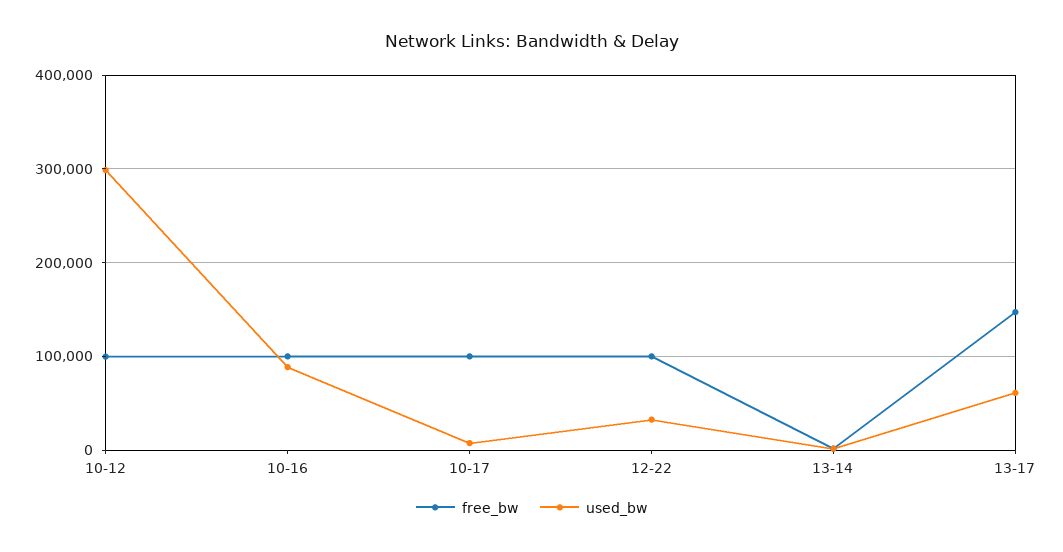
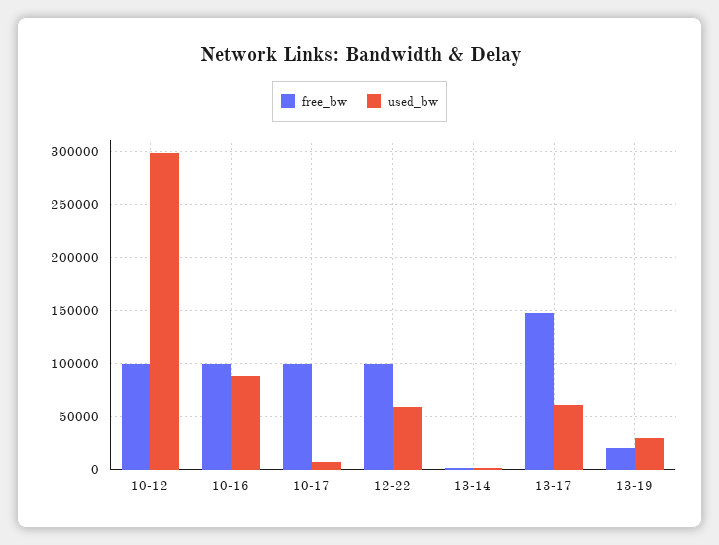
used_bw, 12-22: 30000 -> 60000
free_bw, 13-19: none -> 20000
used_bw, 13-19: none -> 30000

